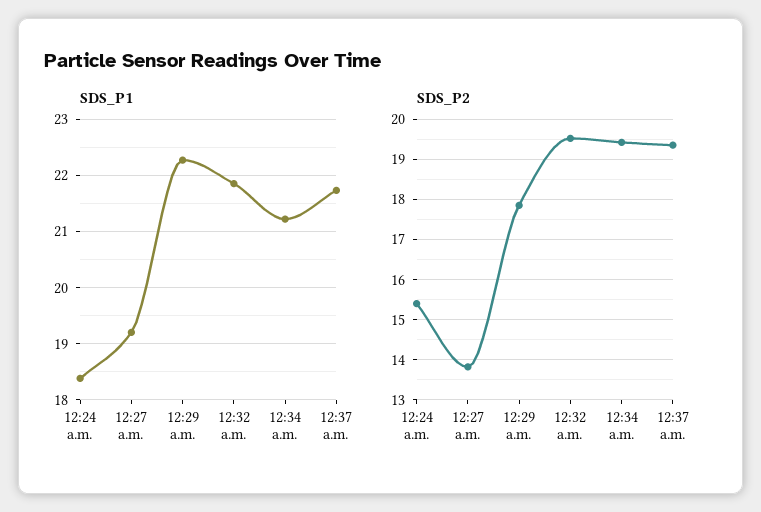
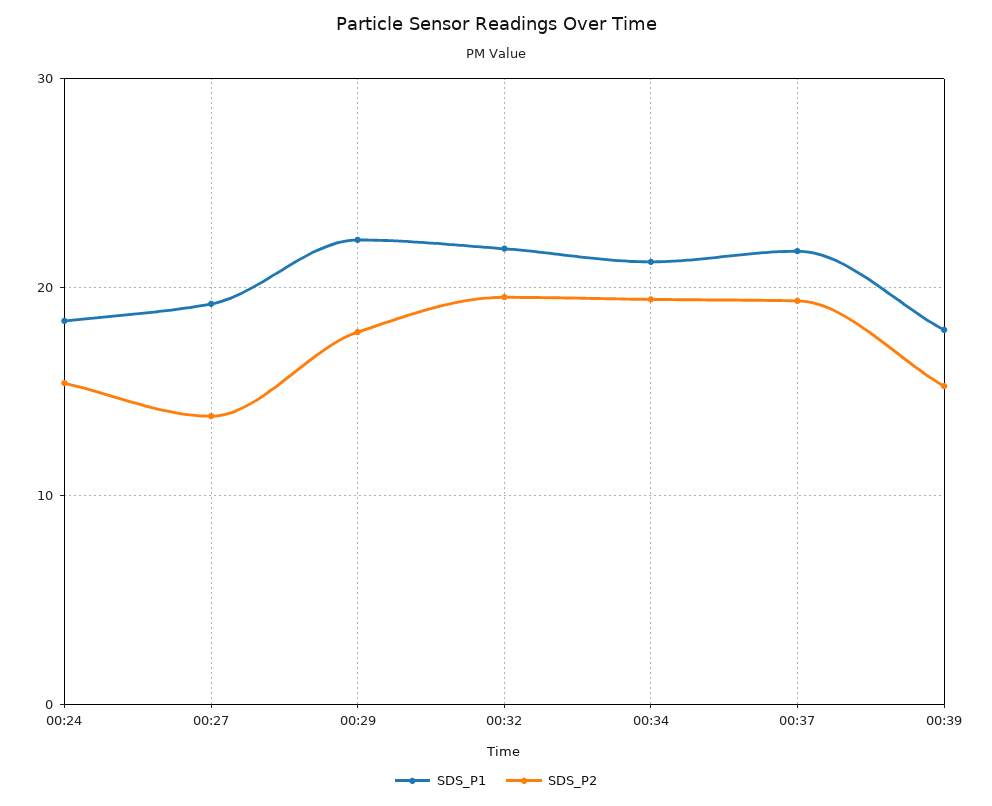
SDS_P1, 00:39: none -> 18
SDS_P2, 00:39: none -> 15

